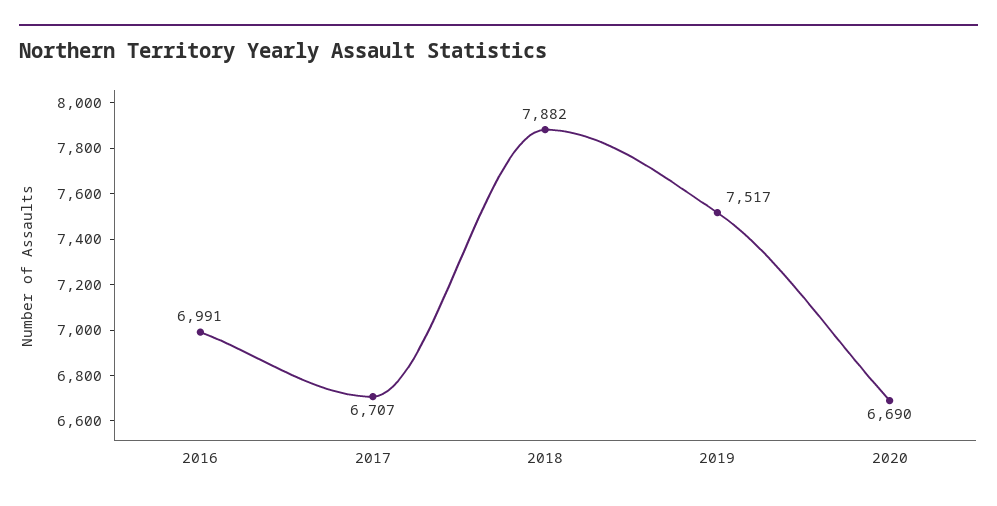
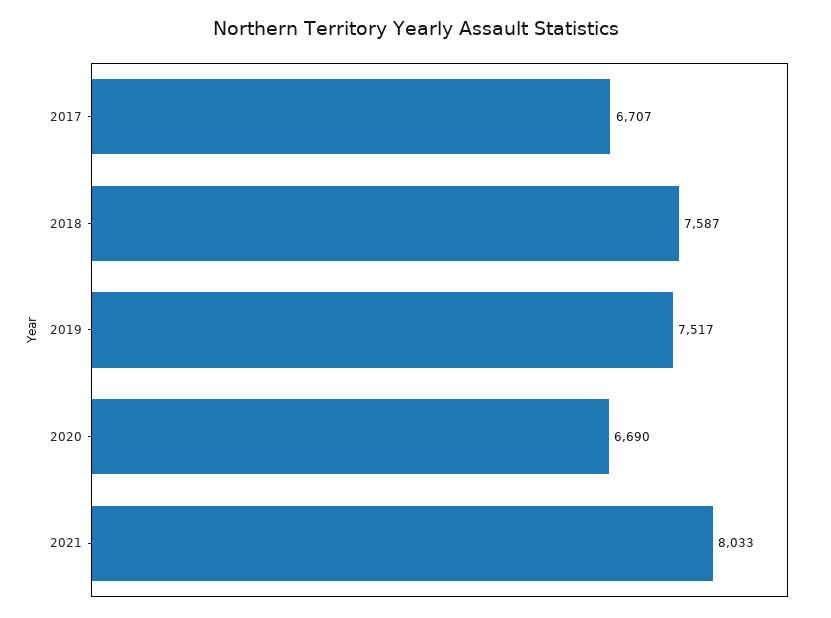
2016: 6991 -> none
2018: 7882 -> 7587
2021: none -> 8033

